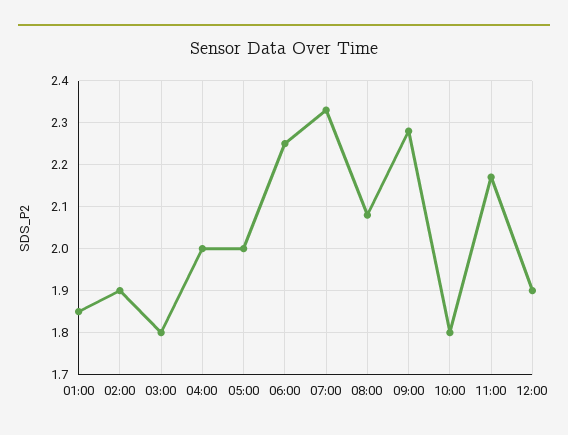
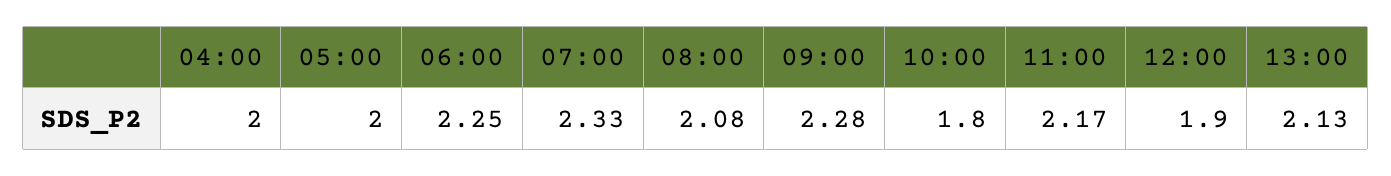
01:00: 1.85 -> none
02:00: 1.9 -> none
03:00: 1.8 -> none
13:00: none -> 2.13

